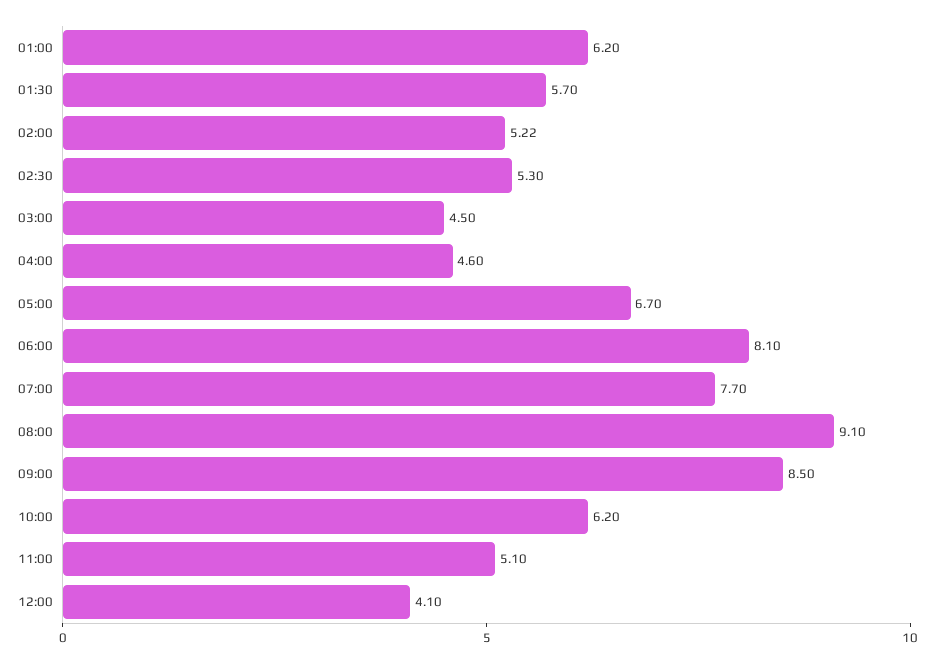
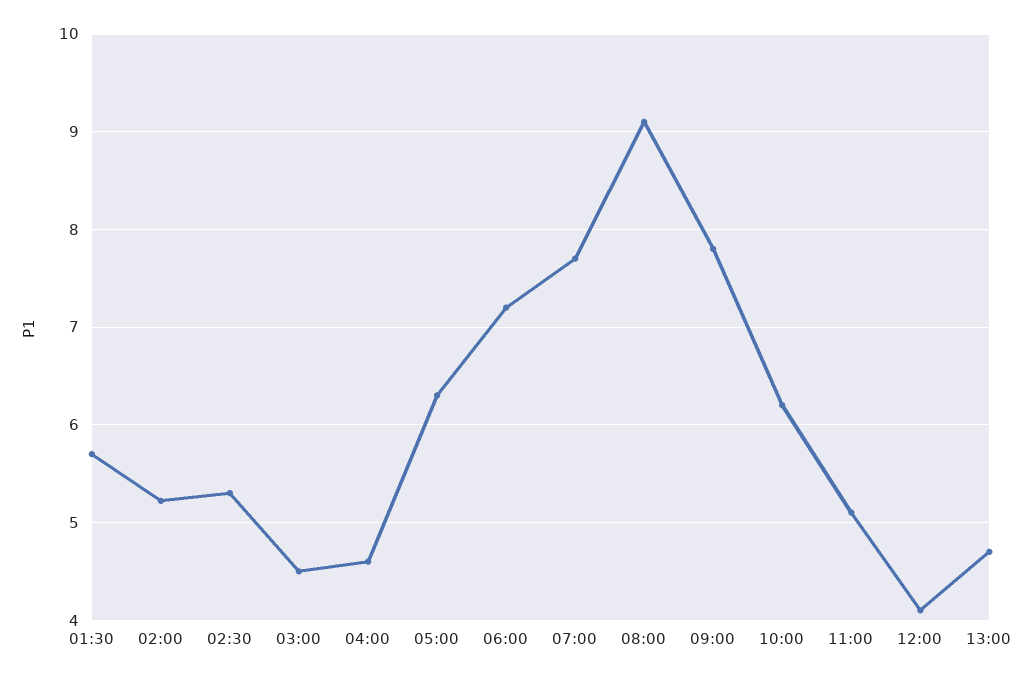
01:00: 6.2 -> none
05:00: 6.7 -> 6.3
06:00: 8.1 -> 7.2
09:00: 8.5 -> 7.8
13:00: none -> 4.7

